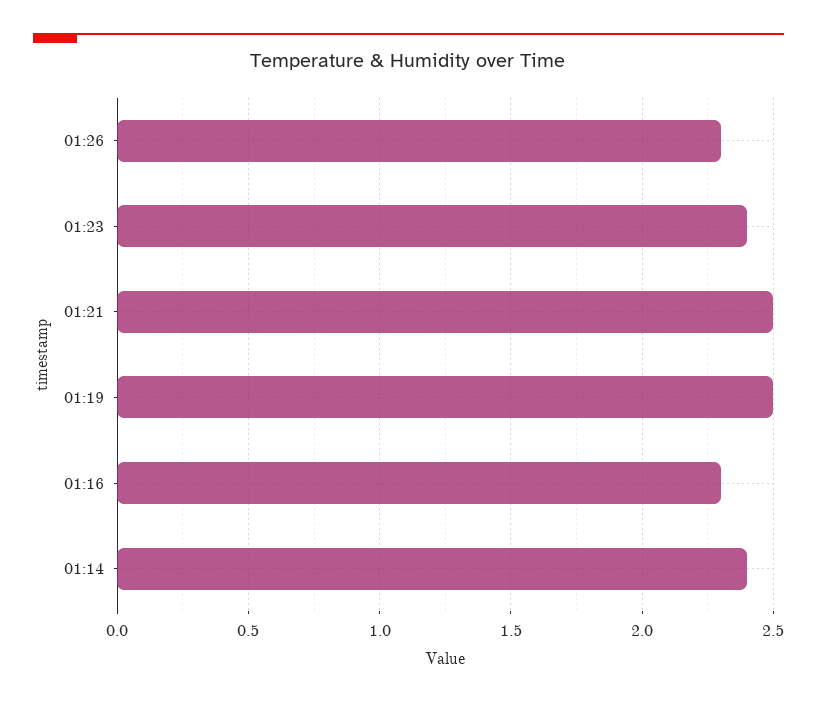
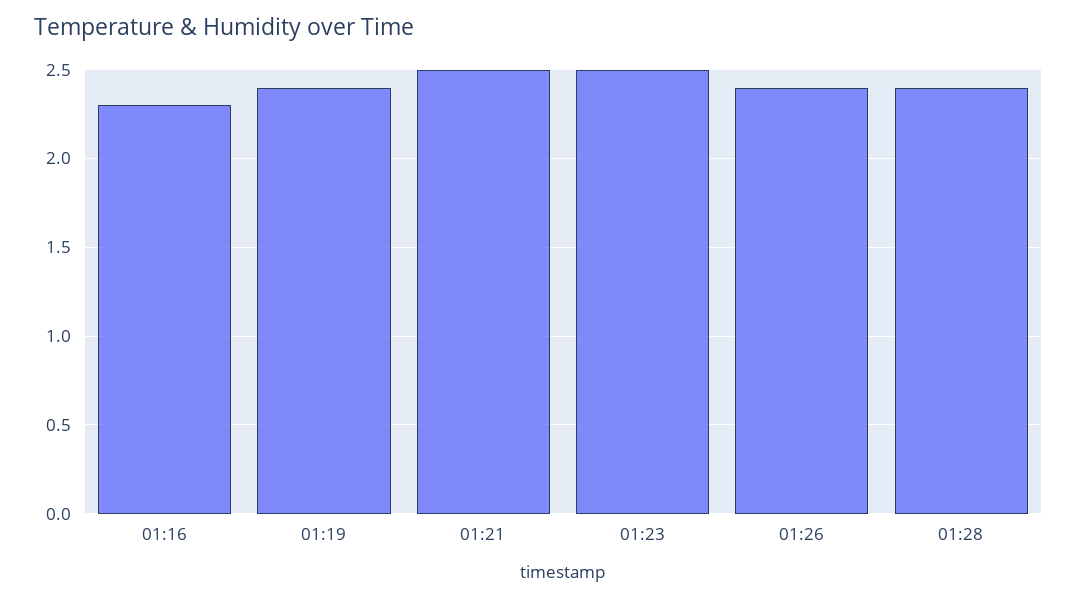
01:26: 2.3 -> 2.4
01:23: 2.4 -> 2.5
01:19: 2.5 -> 2.4
01:14: 2.4 -> none
01:28: none -> 2.4

